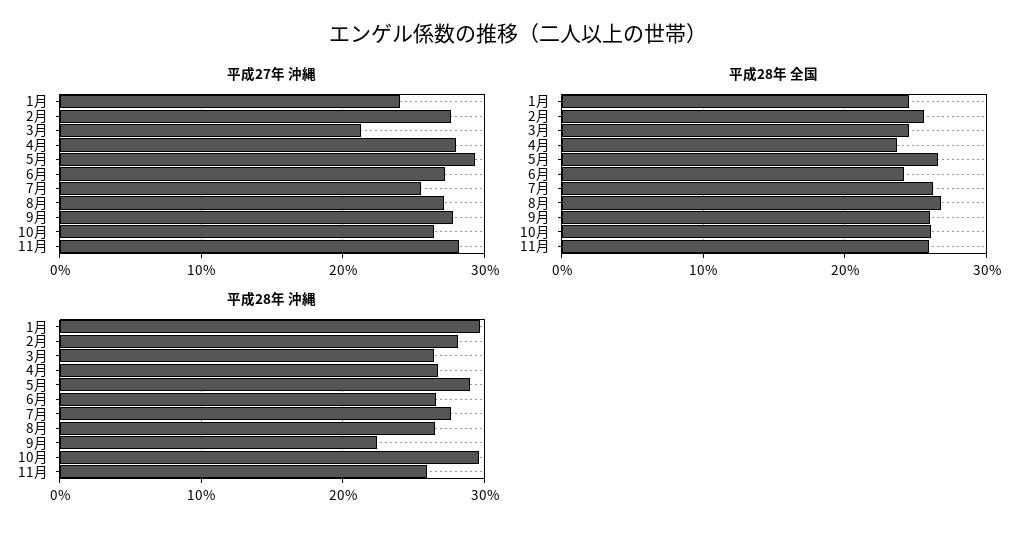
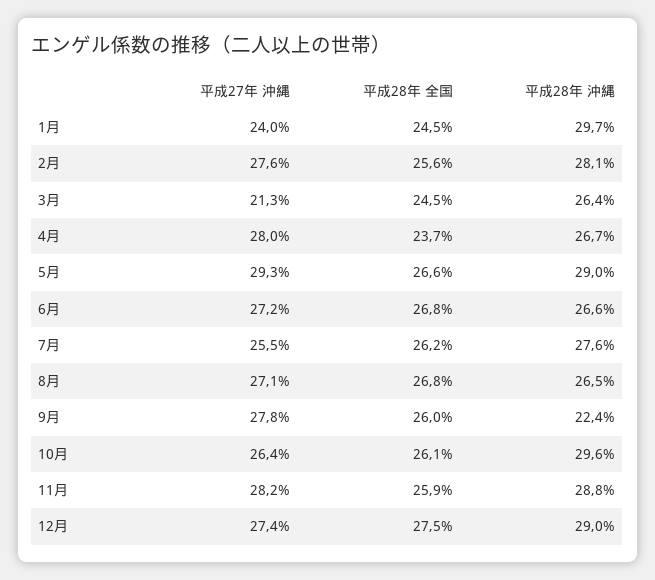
平成28年 全国, 6月: 24 -> 26.8
平成28年 沖縄, 11月: 26 -> 28.8
平成27年 沖縄, 12月: none -> 27.4
平成28年 全国, 12月: none -> 27.5
平成28年 沖縄, 12月: none -> 29

